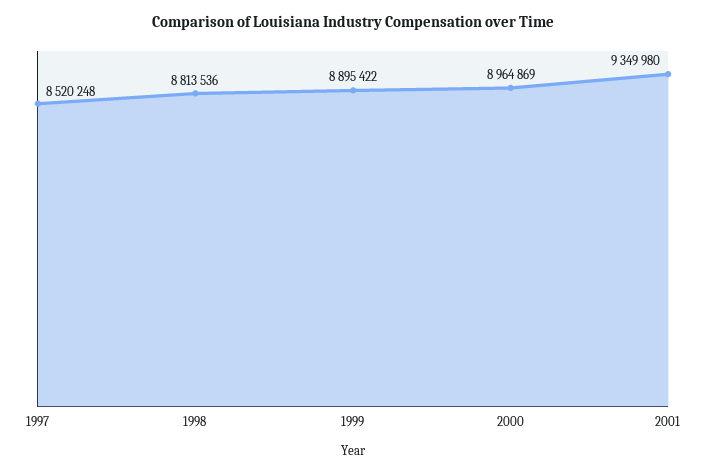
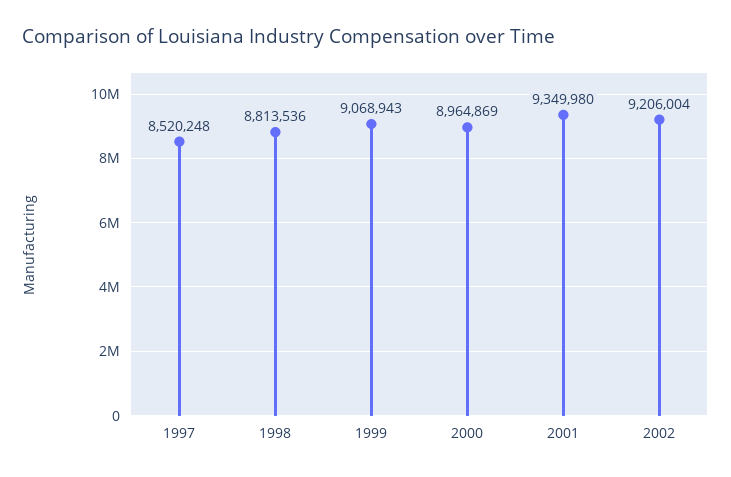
1999: 8895422 -> 9068943
2002: none -> 9206004

